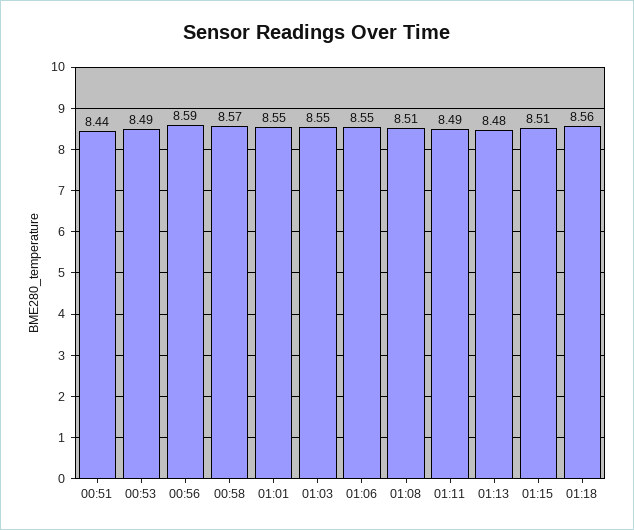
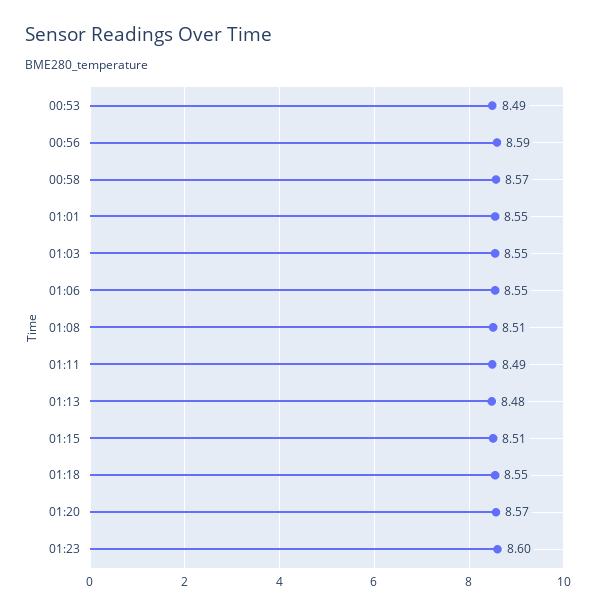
00:51: 8.44 -> none
01:18: 8.56 -> 8.55
01:20: none -> 8.57
01:23: none -> 8.6

